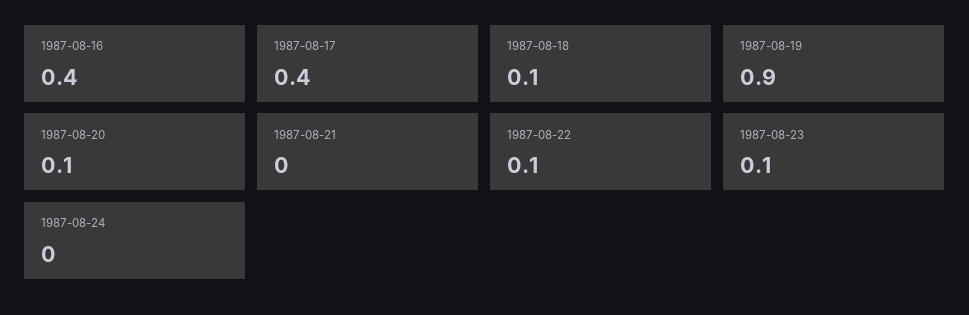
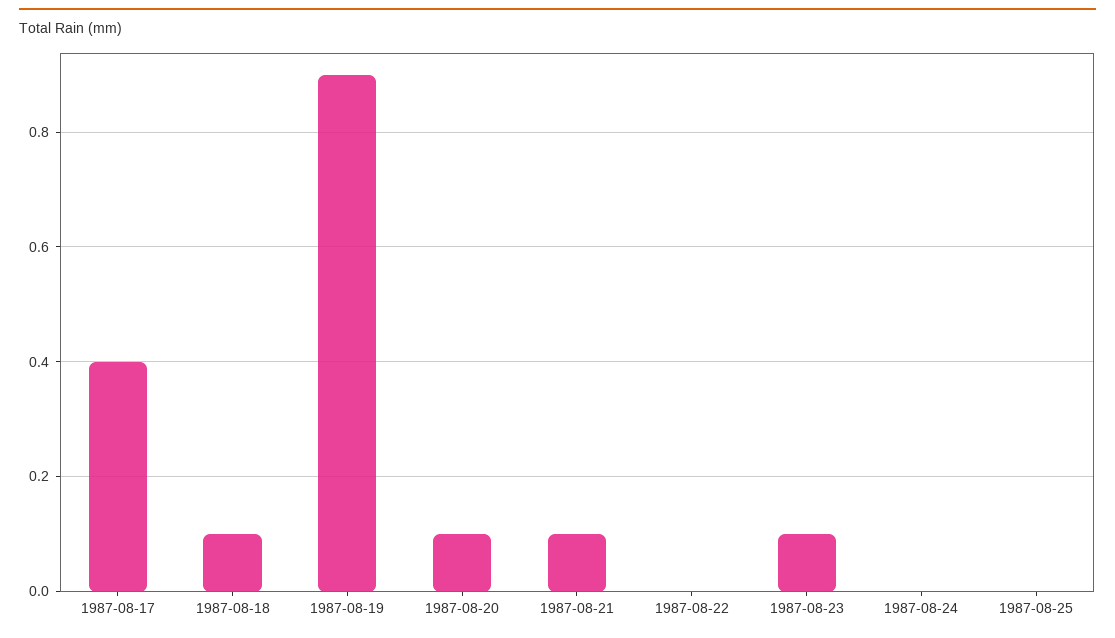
1987-08-16: 0.4 -> none
1987-08-21: 0 -> 0.1
1987-08-22: 0.1 -> 0
1987-08-25: none -> 0

